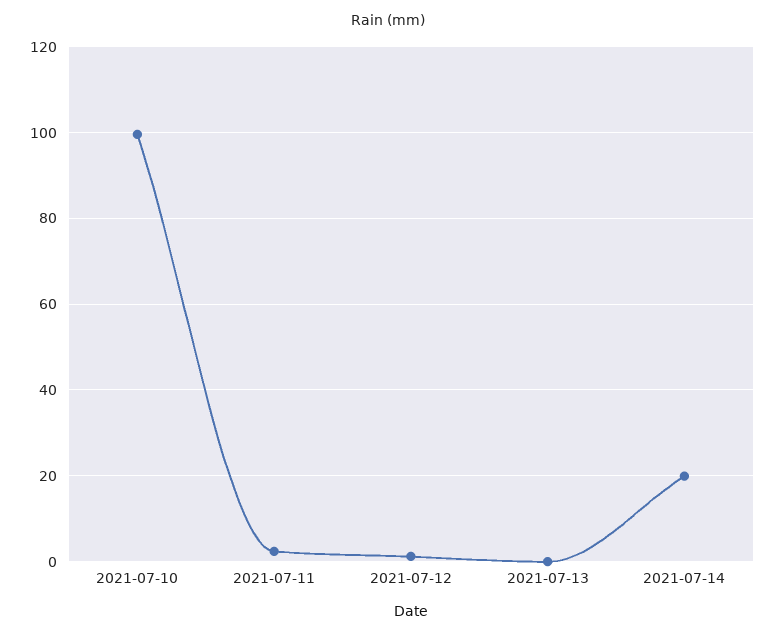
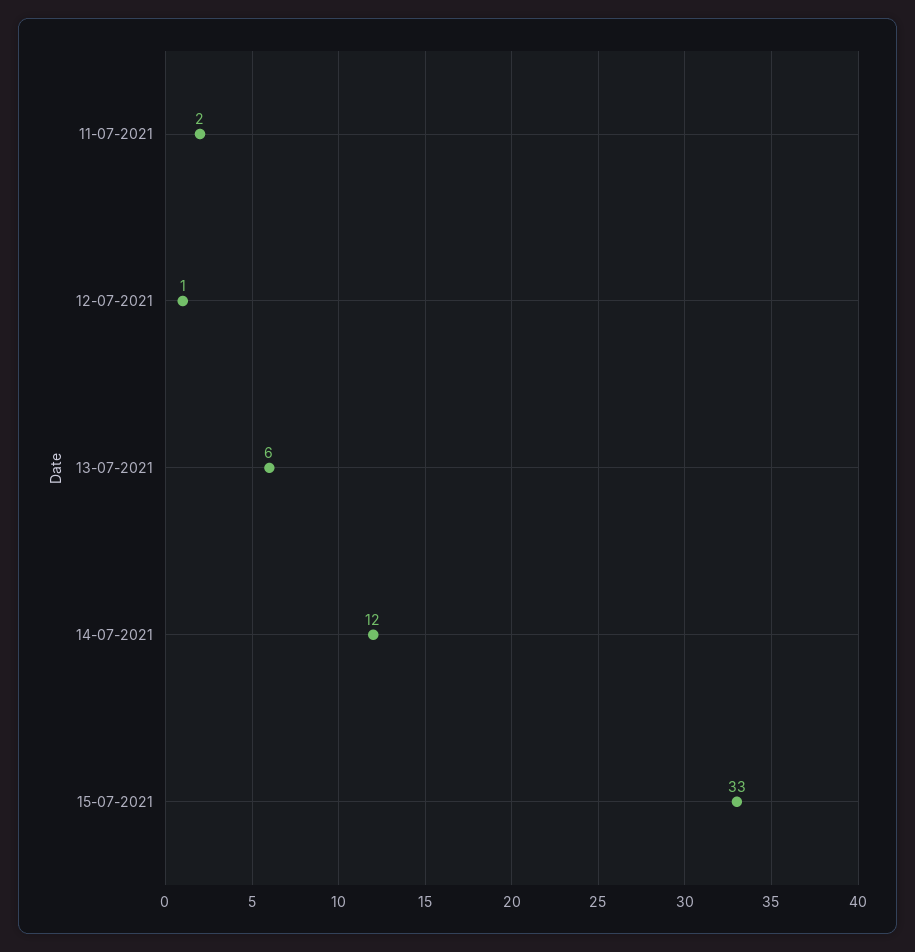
2021-07-10: 100 -> none
2021-07-13: 0 -> 6
2021-07-14: 20 -> 12
15-07-2021: none -> 33

